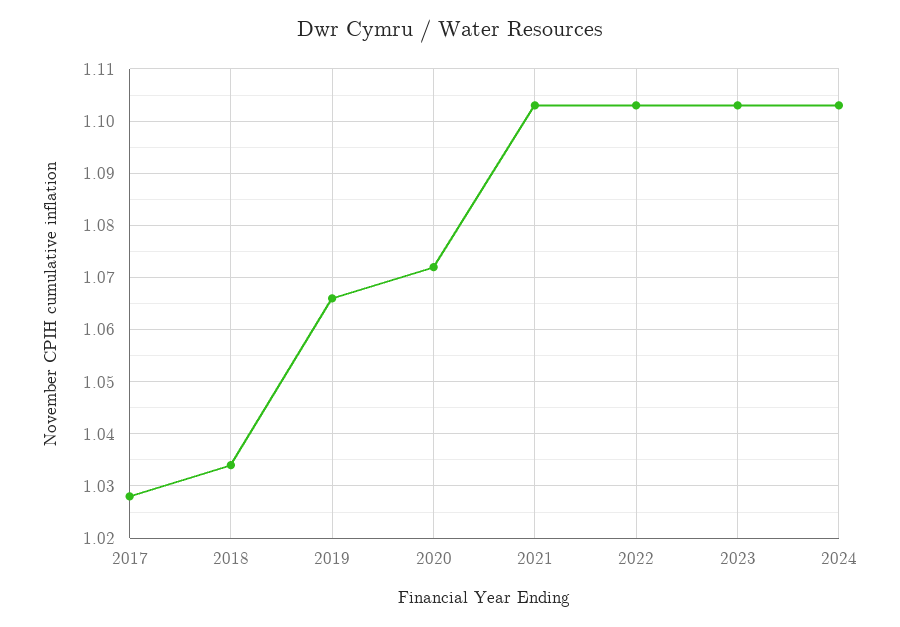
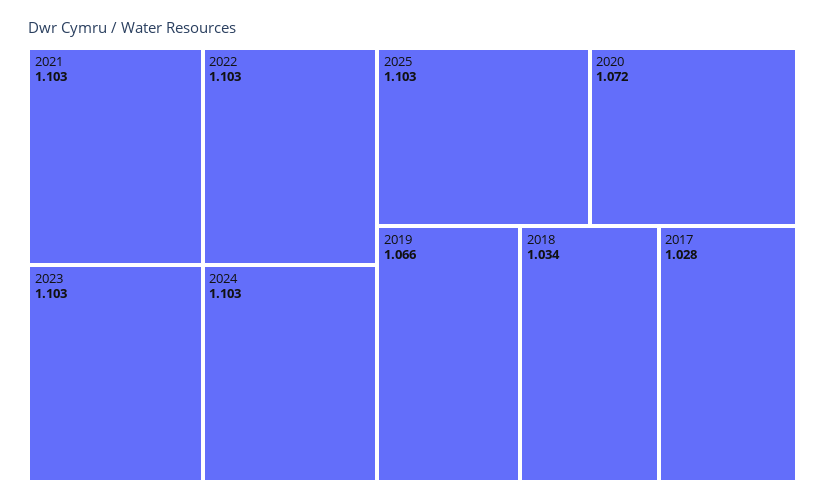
2025: none -> 1.103

